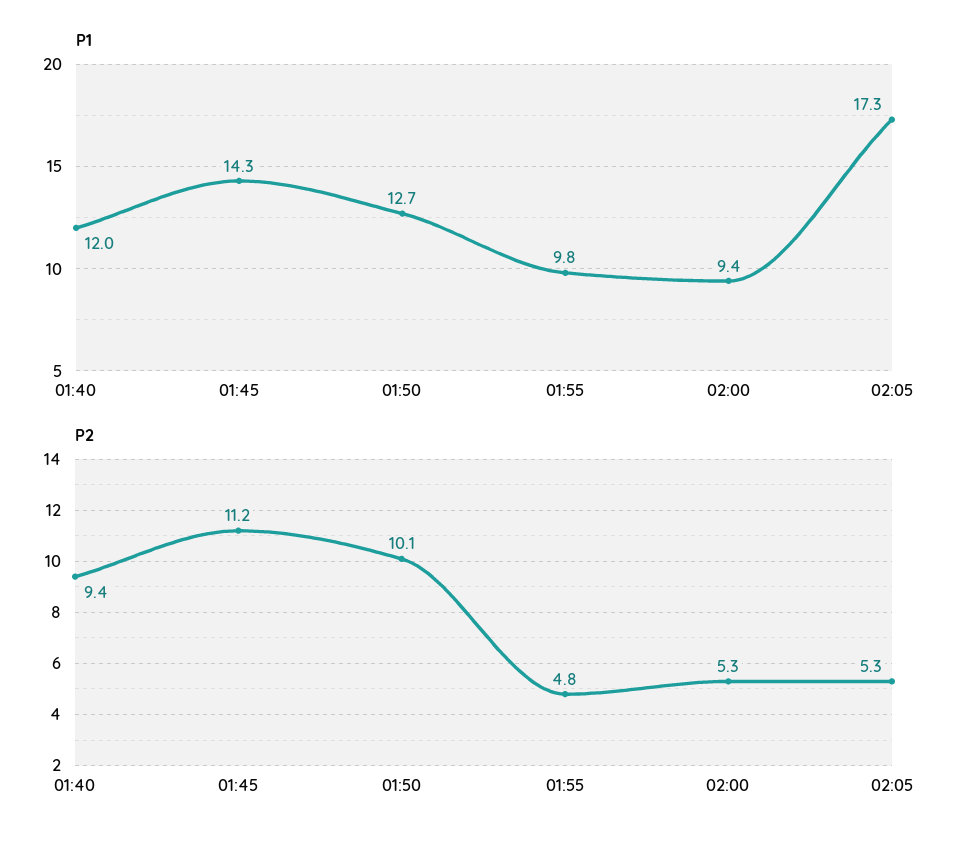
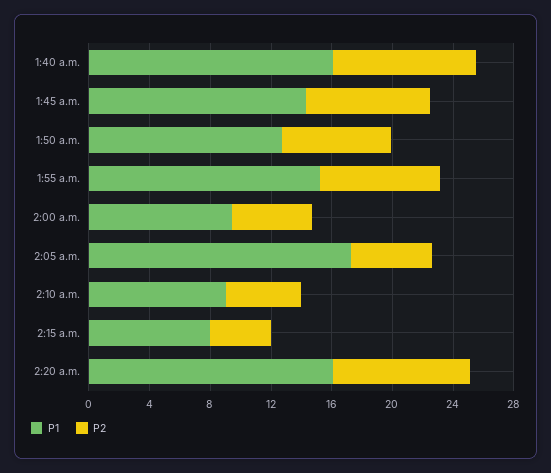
P1, 01:40: 12 -> 16
P1, 01:55: 9.8 -> 15
P2, 01:45: 11.2 -> 8
P2, 01:50: 10.1 -> 7
P2, 01:55: 4.8 -> 8
P1, 2:10 a.m.: none -> 9
P2, 2:10 a.m.: none -> 5
P1, 2:15 a.m.: none -> 8
P2, 2:15 a.m.: none -> 4
P1, 2:20 a.m.: none -> 16
P2, 2:20 a.m.: none -> 9

